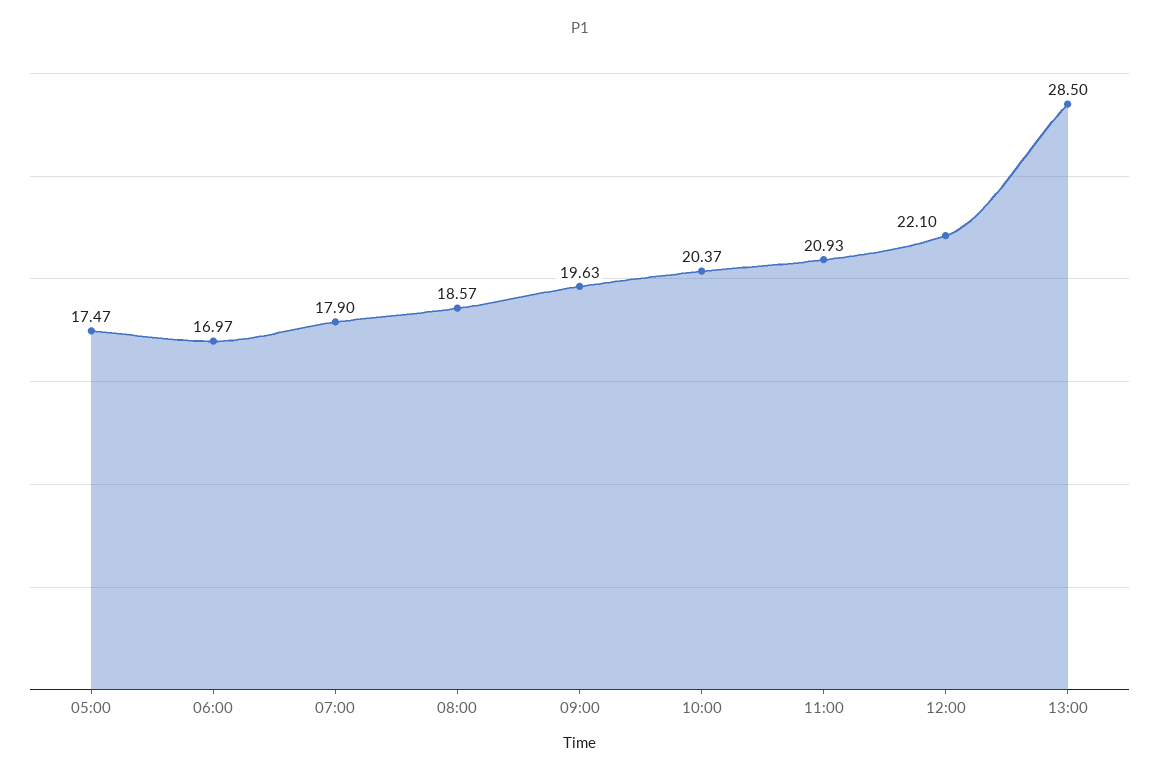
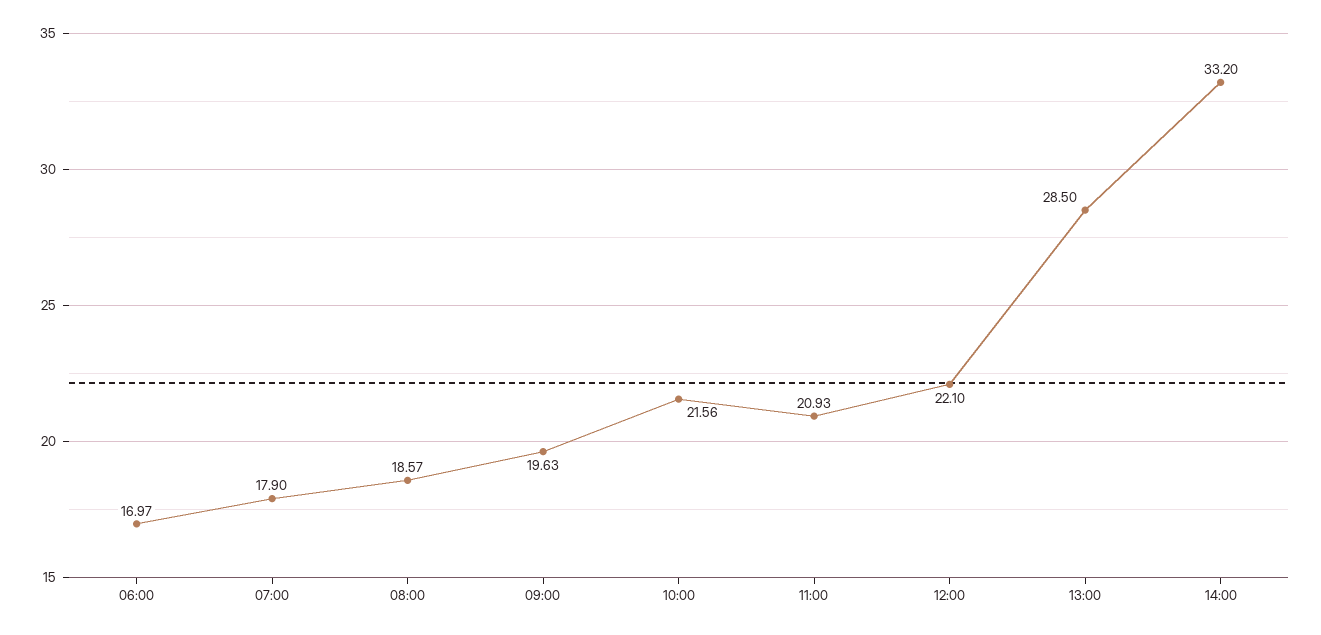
05:00: 17.47 -> none
10:00: 20.37 -> 21.56
14:00: none -> 33.2

